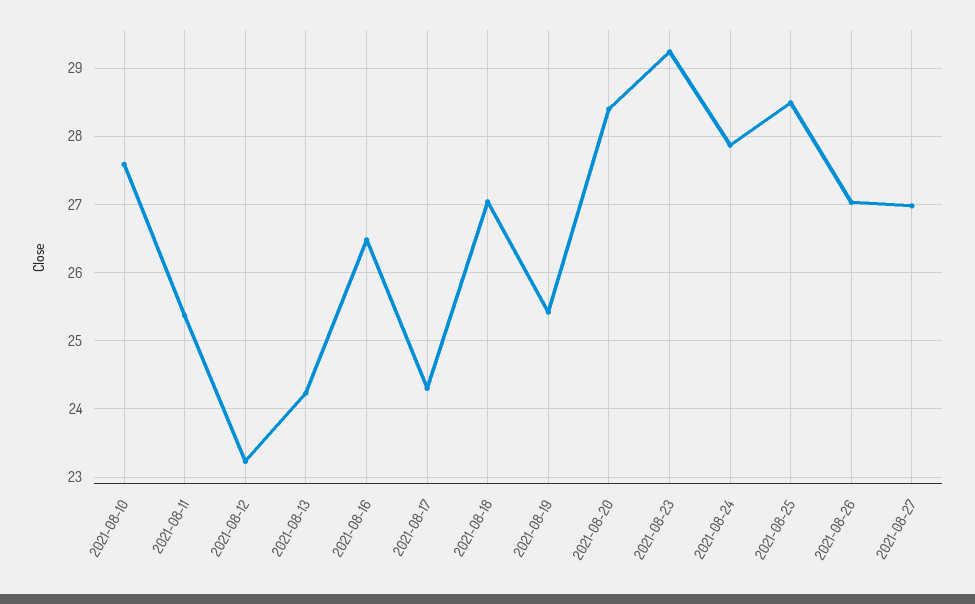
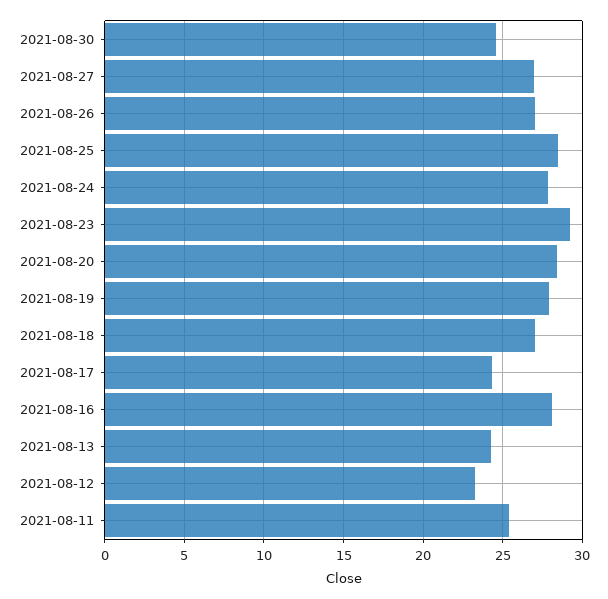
2021-08-10: 27.6 -> none
2021-08-16: 26.5 -> 28
2021-08-19: 25.4 -> 28
2021-08-30: none -> 24.5

